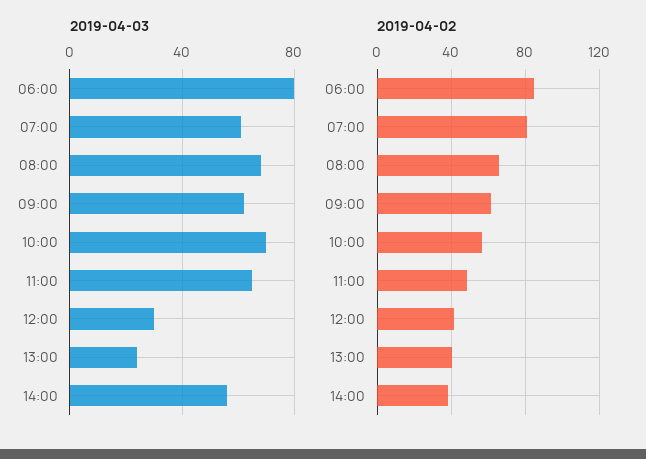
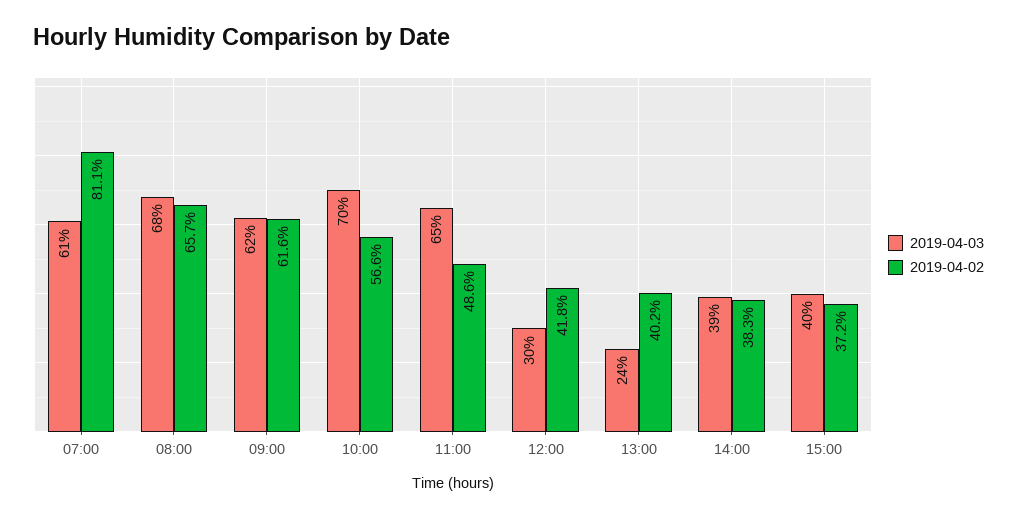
2019-04-03, 06:00: 80 -> none
2019-04-03, 14:00: 55 -> 39
2019-04-02, 06:00: 85 -> none
2019-04-03, 15:00: none -> 40
2019-04-02, 15:00: none -> 37.2

